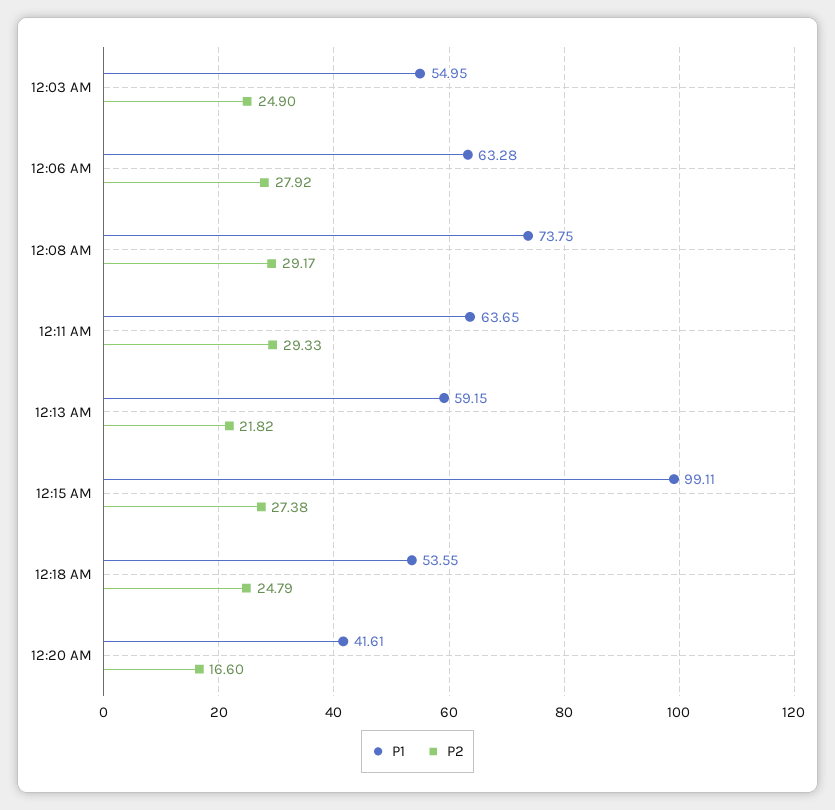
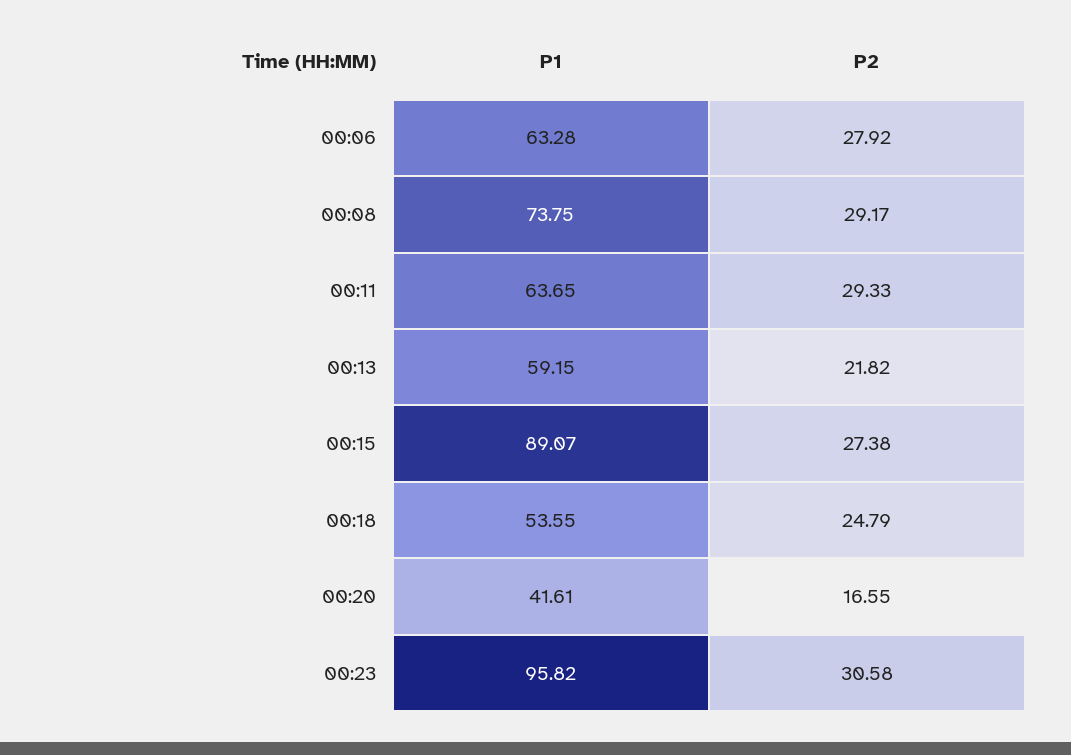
P1, 12:03 AM: 54.95 -> none
P2, 12:03 AM: 24.9 -> none
P1, 12:15 AM: 99.11 -> 89.07
P2, 12:20 AM: 16.6 -> 16.55
P1, 00:23: none -> 95.82
P2, 00:23: none -> 30.58

